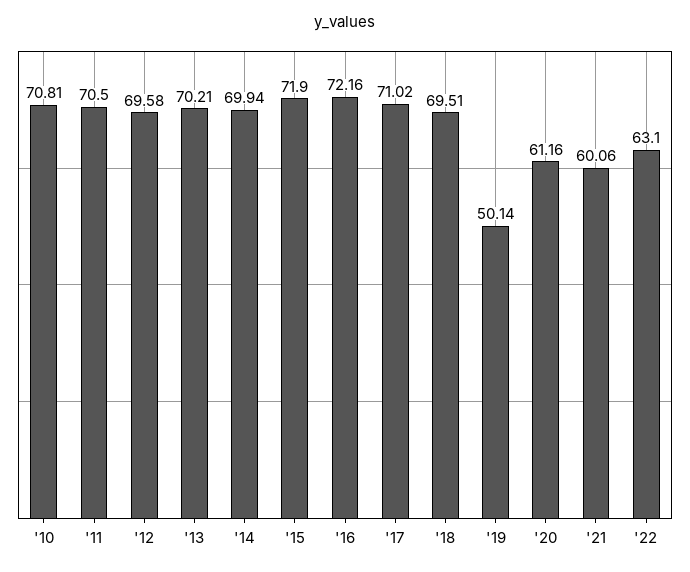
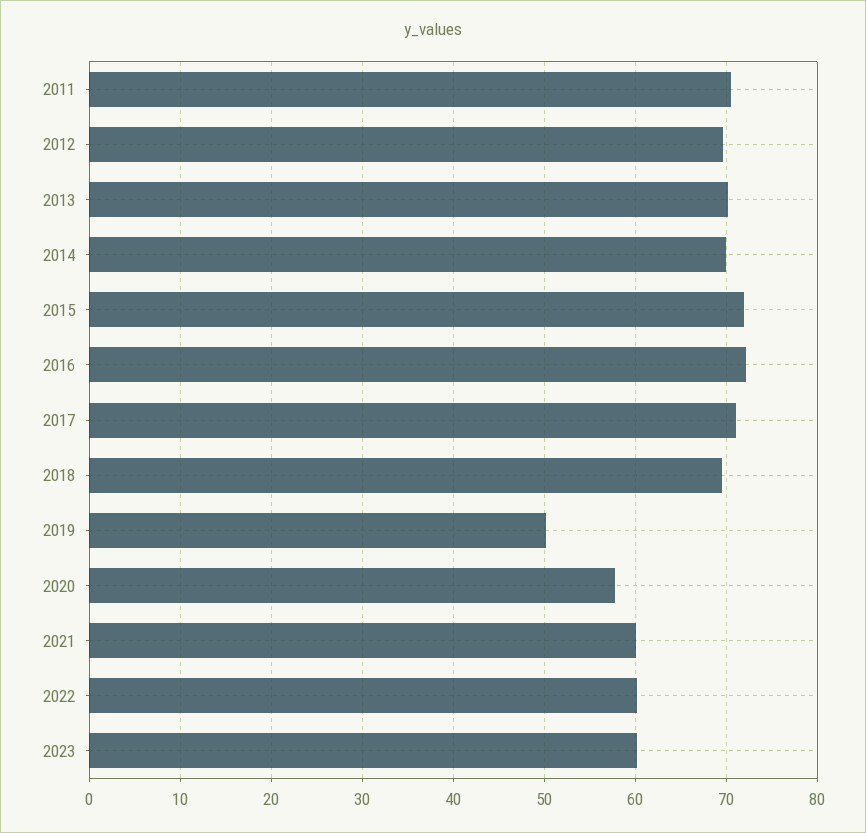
'10: 70.81 -> none
'20: 61.16 -> 58
'22: 63.1 -> 60
2023: none -> 60

